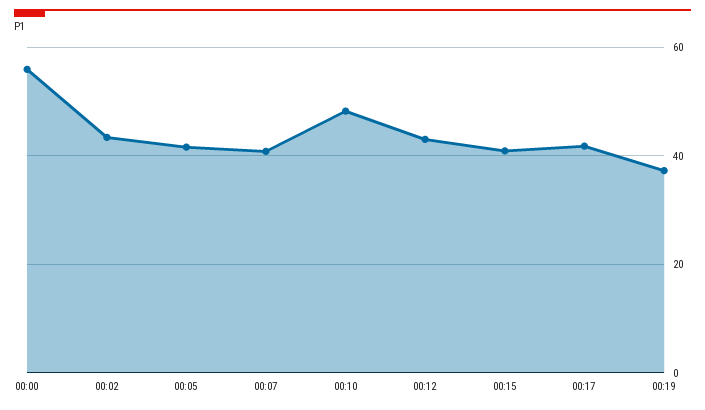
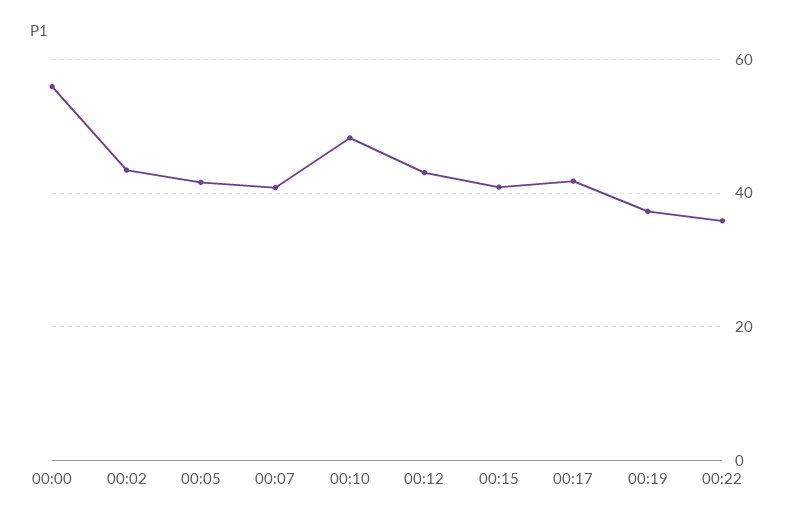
00:22: none -> 36

